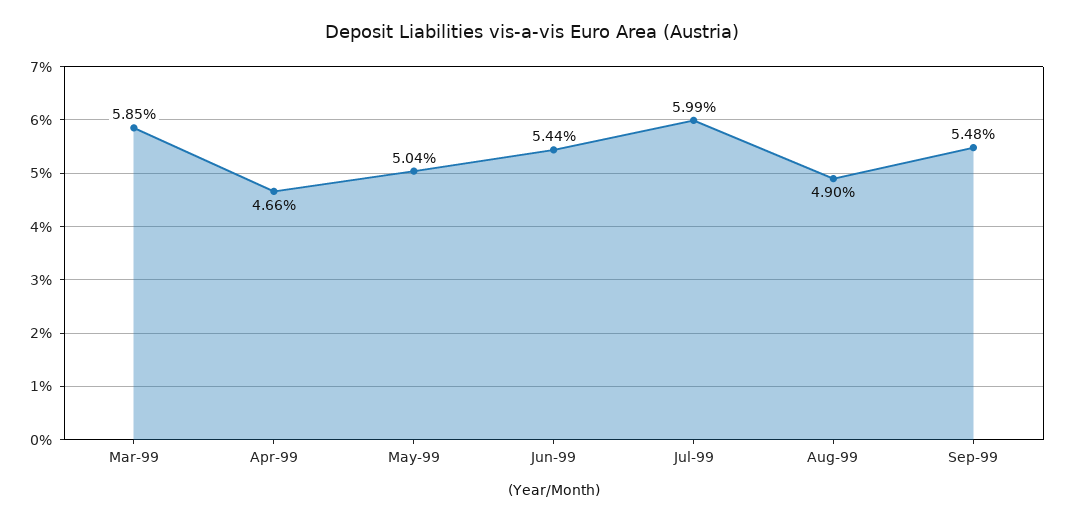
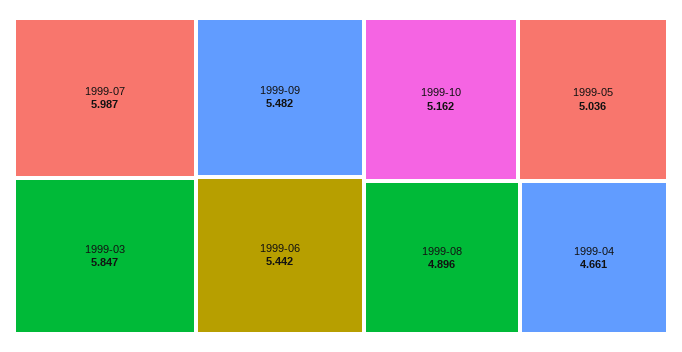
1999-10: none -> 5.162

